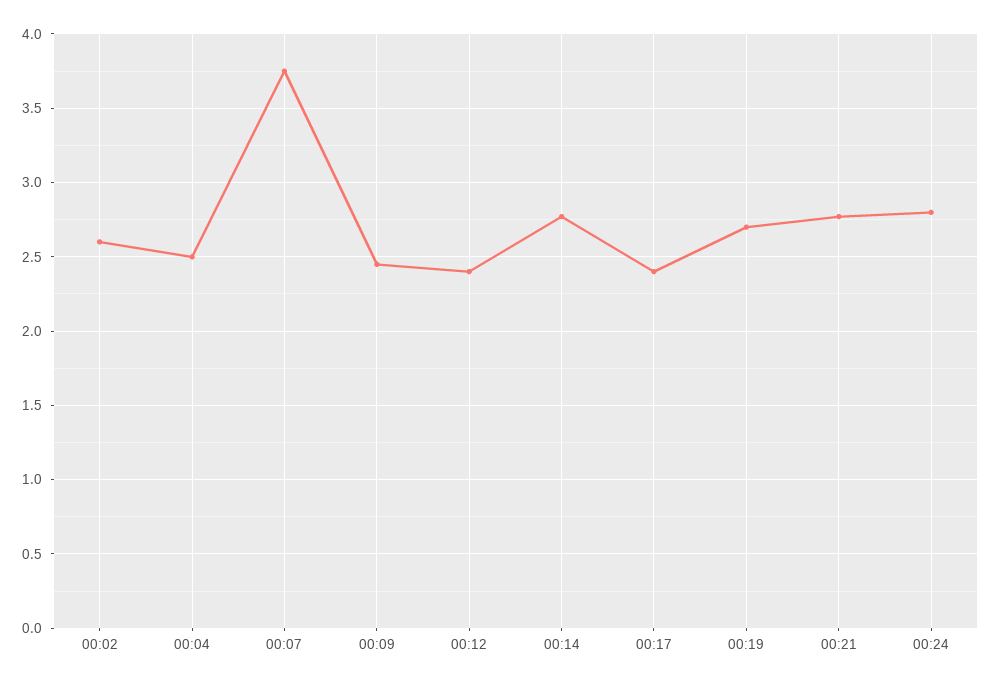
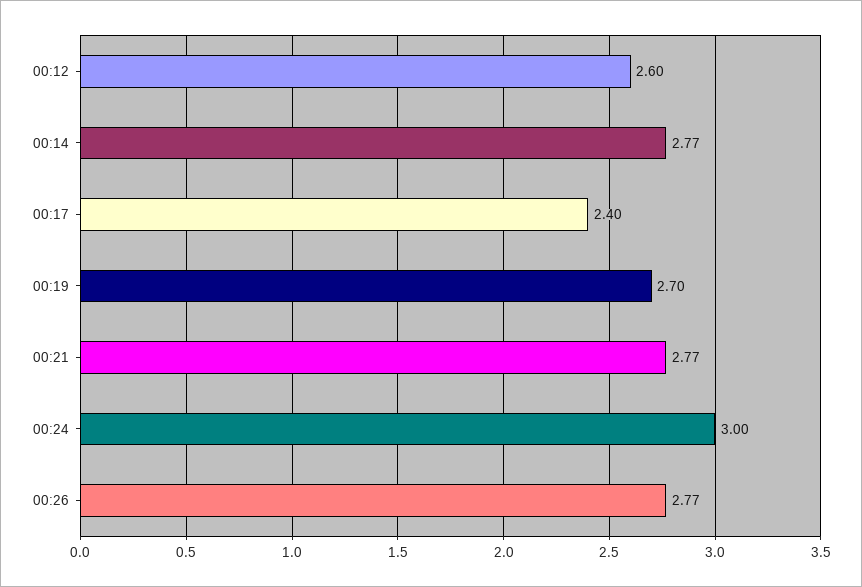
00:02: 2.6 -> none
00:04: 2.5 -> none
00:07: 3.75 -> none
00:09: 2.45 -> none
00:12: 2.4 -> 2.6
00:24: 2.8 -> 3
00:26: none -> 2.77

